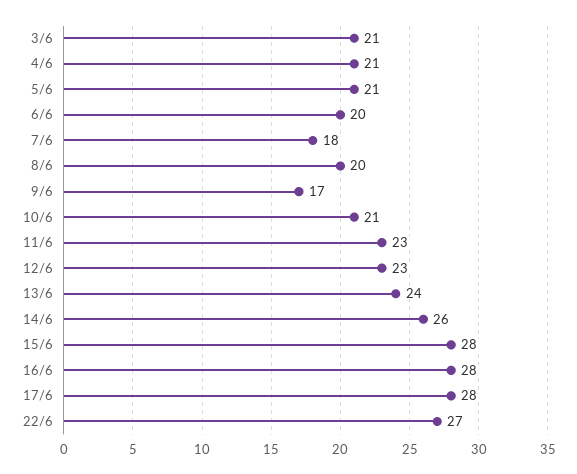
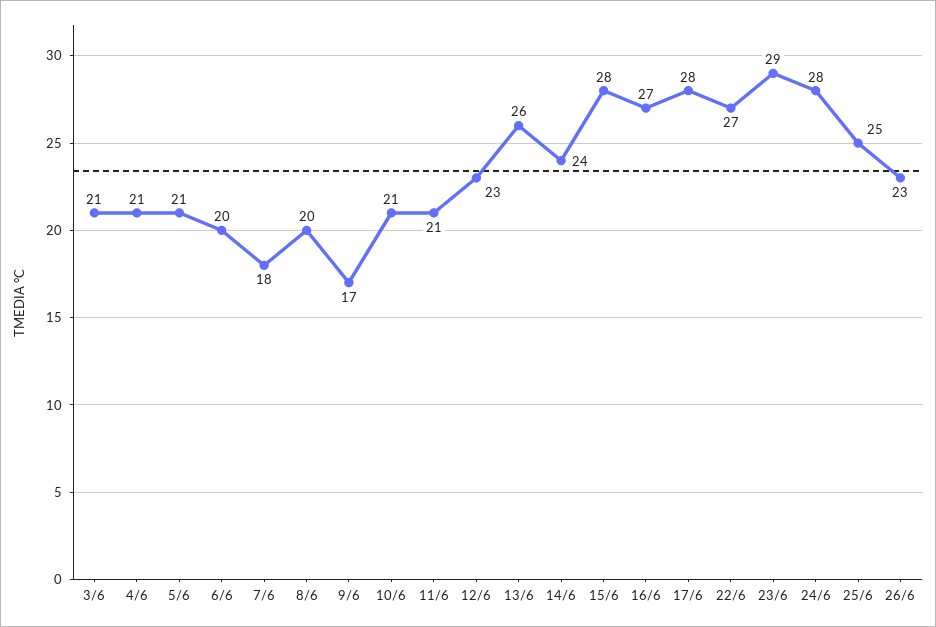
11/6: 23 -> 21
13/6: 24 -> 26
14/6: 26 -> 24
16/6: 28 -> 27
23/6: none -> 29
24/6: none -> 28
25/6: none -> 25
26/6: none -> 23

